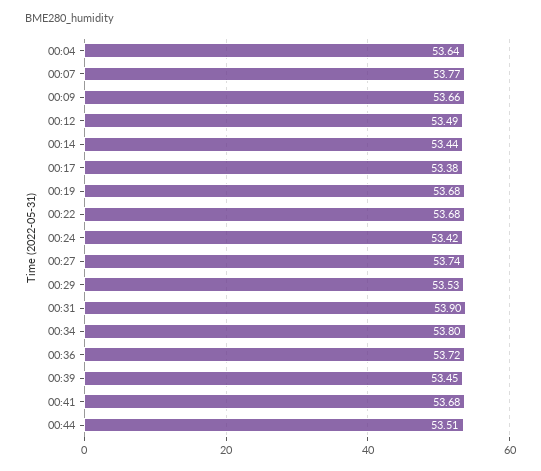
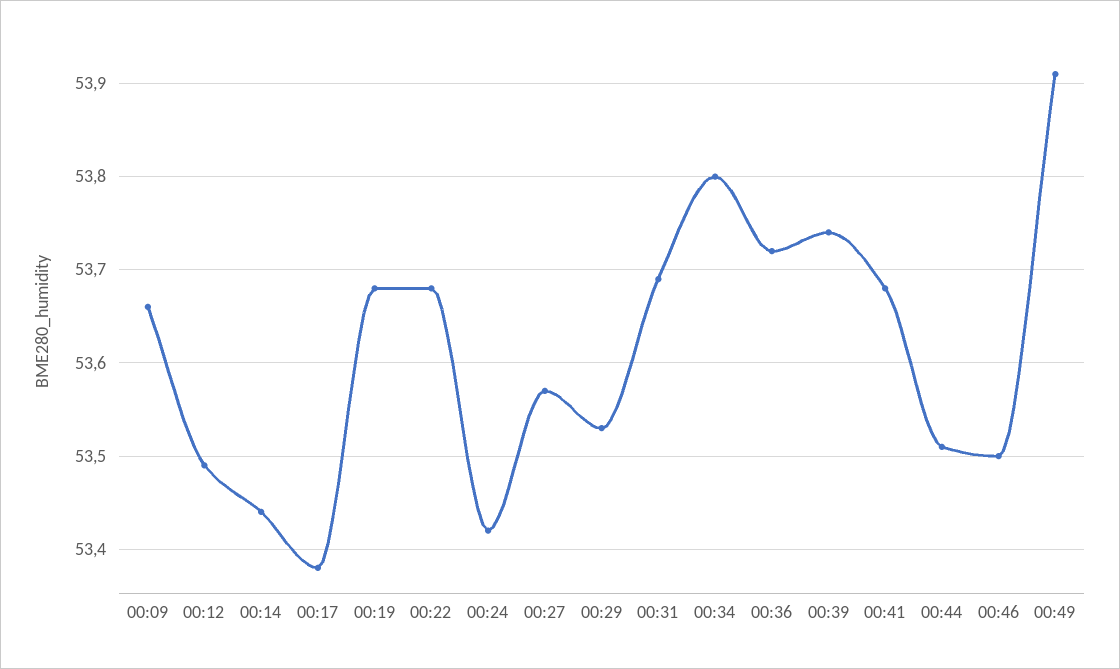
00:04: 53.64 -> none
00:07: 53.77 -> none
00:27: 53.74 -> 53.57
00:31: 53.9 -> 53.69
00:39: 53.45 -> 53.74
00:46: none -> 53.5
00:49: none -> 53.91

